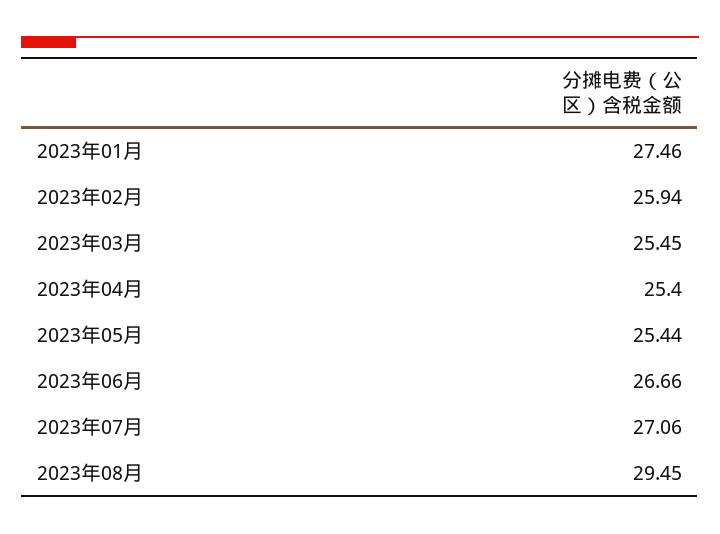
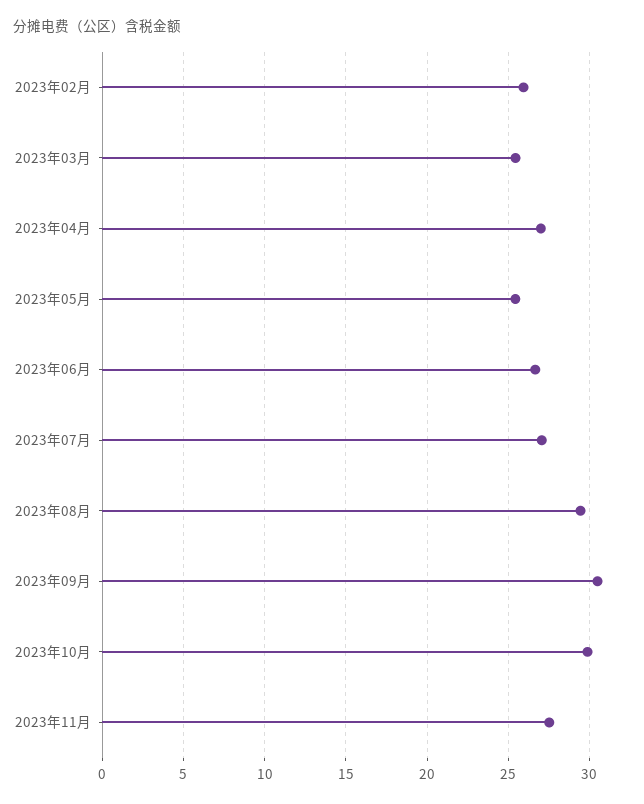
2023年01月: 27.46 -> none
2023年04月: 25.4 -> 27
2023年09月: none -> 30.5
2023年10月: none -> 30
2023年11月: none -> 27.5

